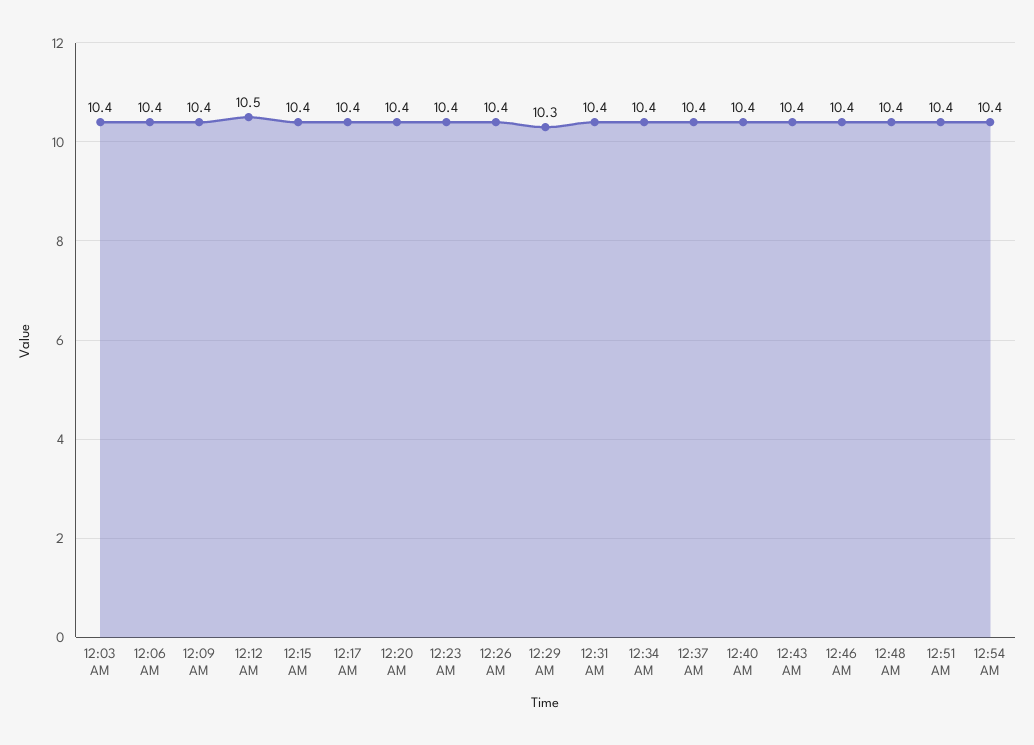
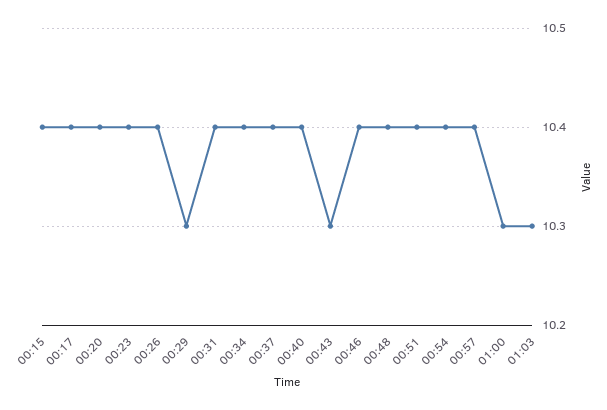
12:03 AM: 10.4 -> none
12:06 AM: 10.4 -> none
12:09 AM: 10.4 -> none
12:12 AM: 10.5 -> none
12:43 AM: 10.4 -> 10.3
00:57: none -> 10.4
01:00: none -> 10.3
01:03: none -> 10.3

